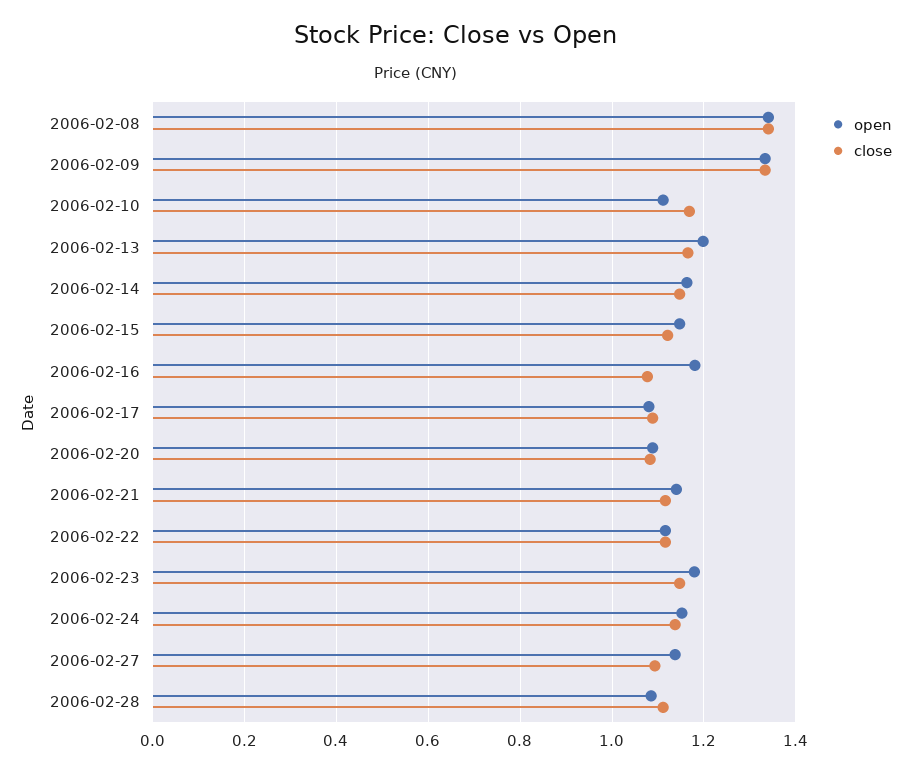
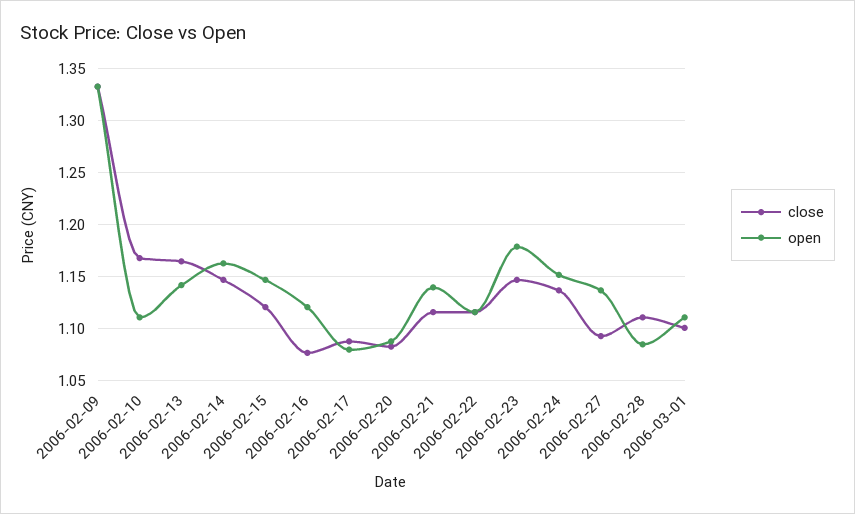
open, 2006-02-08: 1.34 -> none
close, 2006-02-08: 1.34 -> none
open, 2006-02-13: 1.2 -> 1.14
open, 2006-02-16: 1.18 -> 1.12
close, 2006-03-01: none -> 1.1
open, 2006-03-01: none -> 1.11

